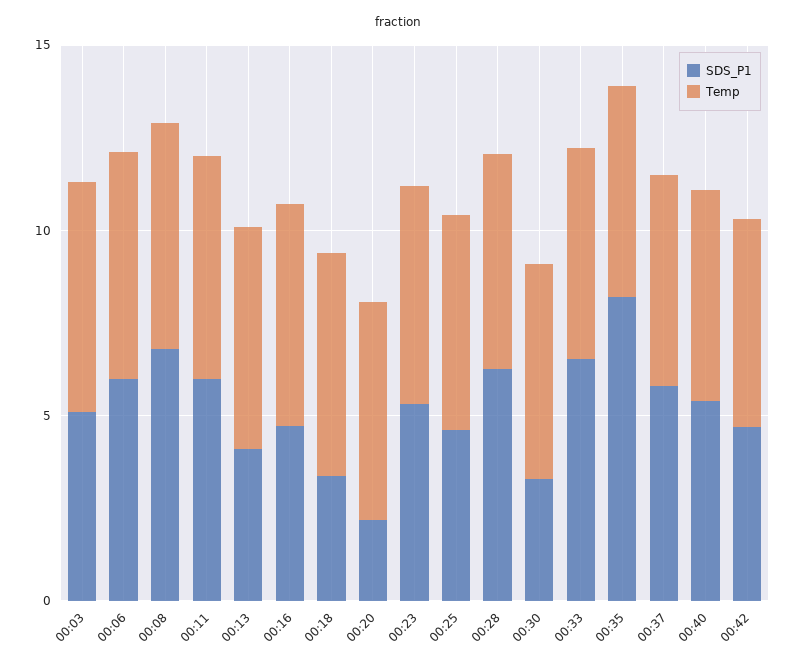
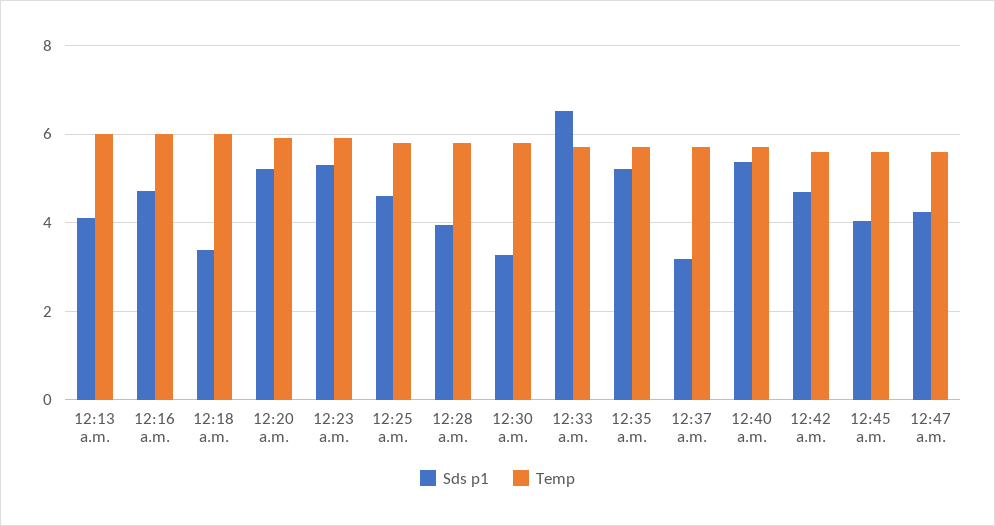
SDS_P1, 00:03: 5 -> none
Temp, 00:03: 6 -> none
SDS_P1, 00:06: 6 -> none
Temp, 00:06: 6 -> none
SDS_P1, 00:08: 7 -> none
Temp, 00:08: 6 -> none
SDS_P1, 00:11: 6 -> none
Temp, 00:11: 6 -> none
SDS_P1, 00:20: 2 -> 5.2
SDS_P1, 00:28: 6 -> 4
SDS_P1, 00:35: 8 -> 5.2
SDS_P1, 00:37: 6 -> 3.2
SDS_P1, 12:45 a.m.: none -> 4
Temp, 12:45 a.m.: none -> 5.6
SDS_P1, 12:47 a.m.: none -> 4.2
Temp, 12:47 a.m.: none -> 5.6

